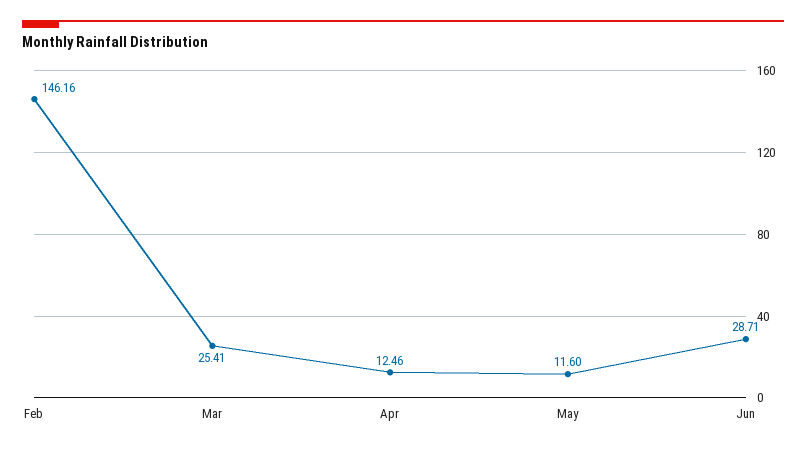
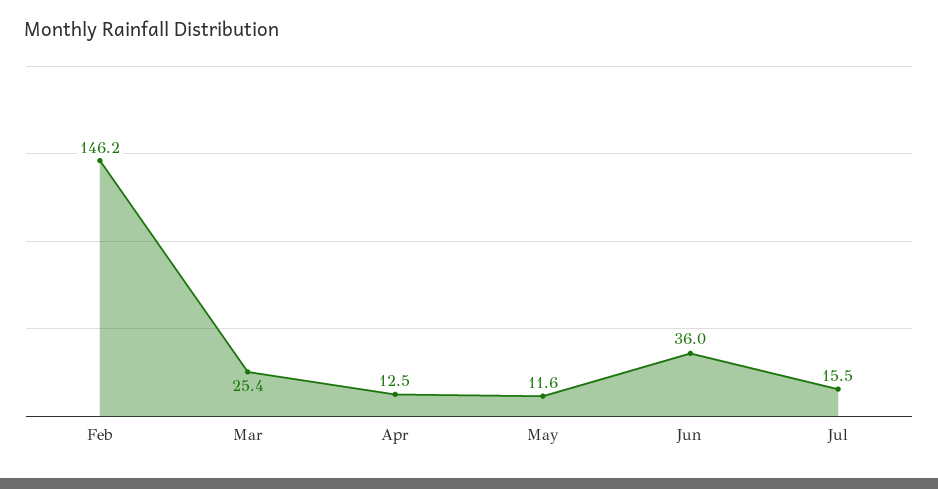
Jun: 28.71 -> 36
Jul: none -> 15.5

